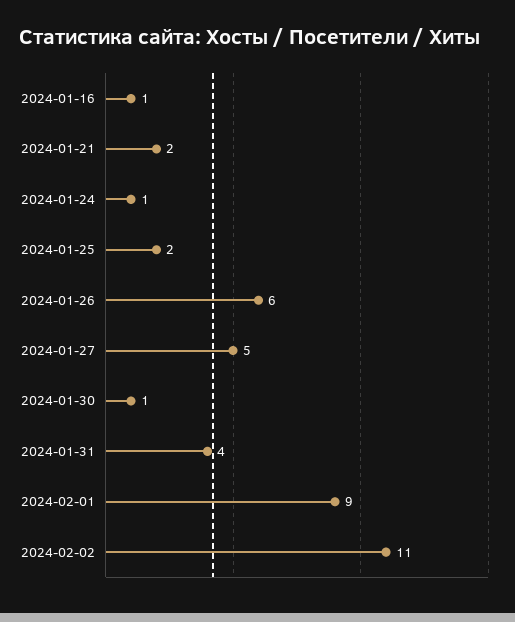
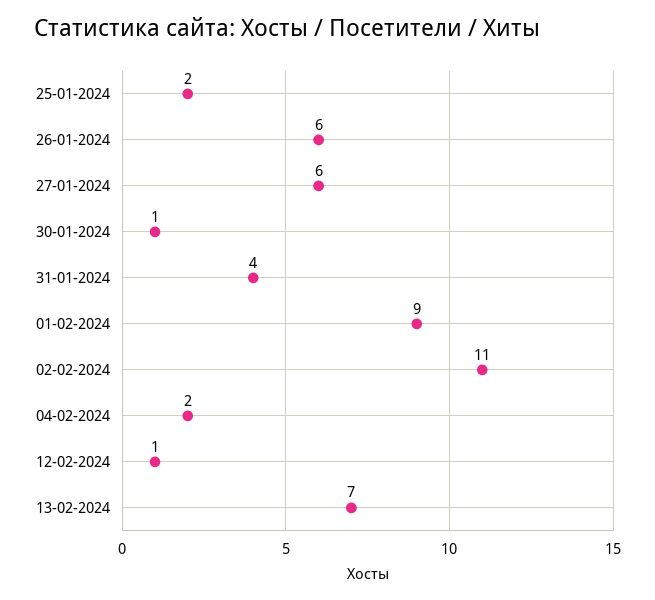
2024-01-16: 1 -> none
2024-01-21: 2 -> none
2024-01-24: 1 -> none
2024-01-27: 5 -> 6
04-02-2024: none -> 2
12-02-2024: none -> 1
13-02-2024: none -> 7

